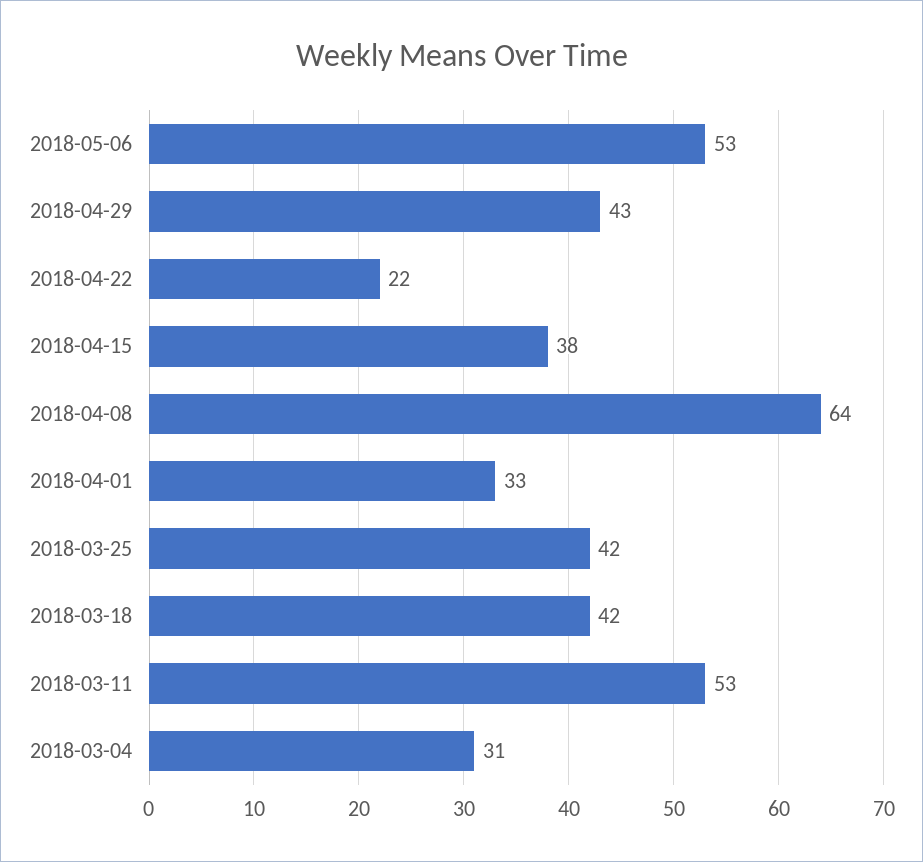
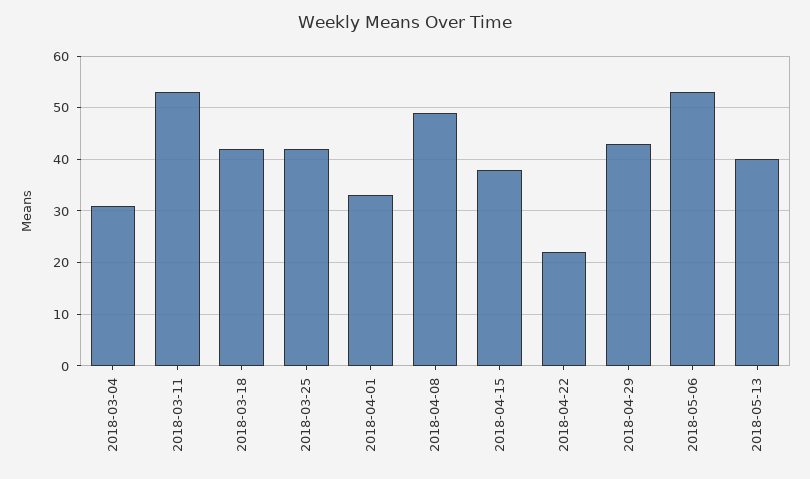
2018-04-08: 64 -> 50
2018-05-13: none -> 40

